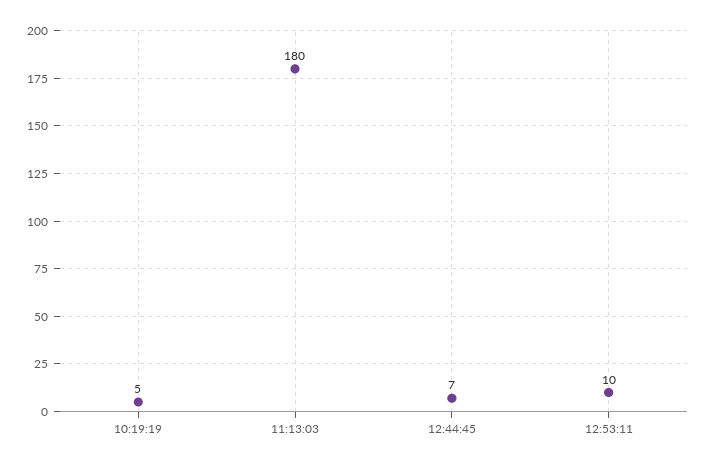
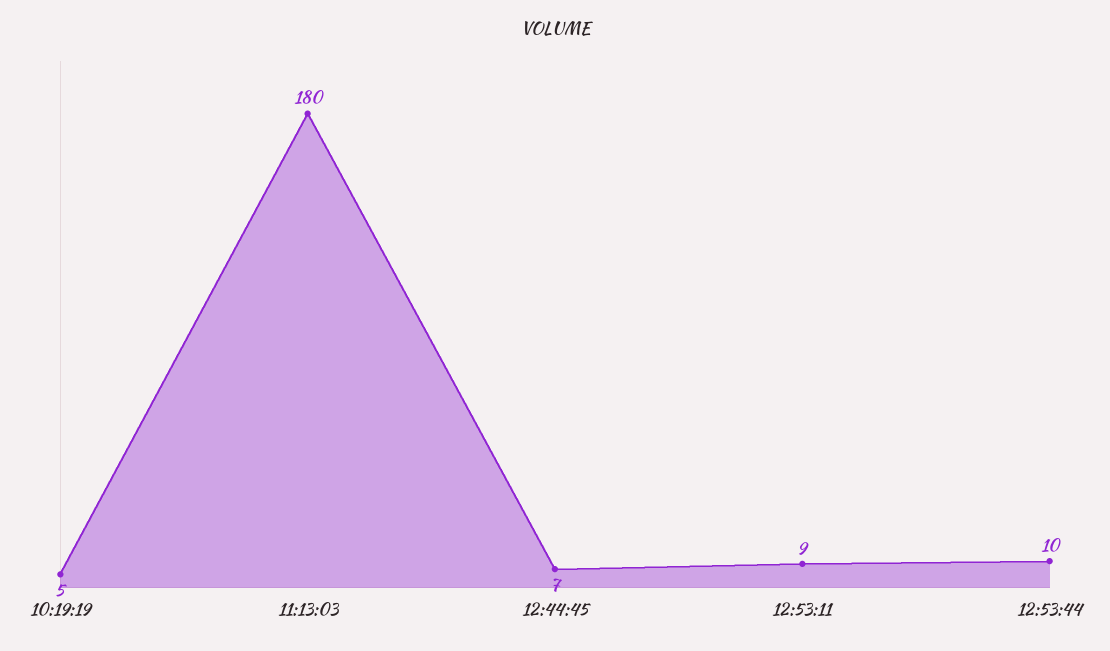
12:53:11: 10 -> 9
12:53:44: none -> 10

